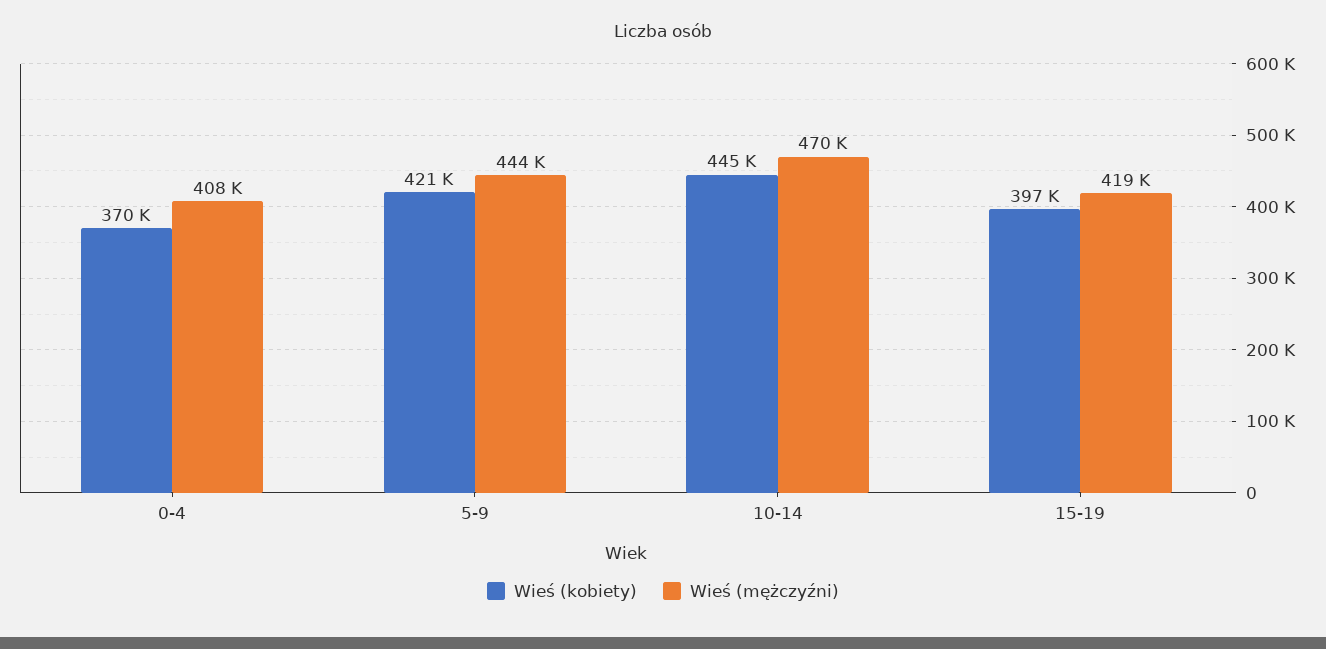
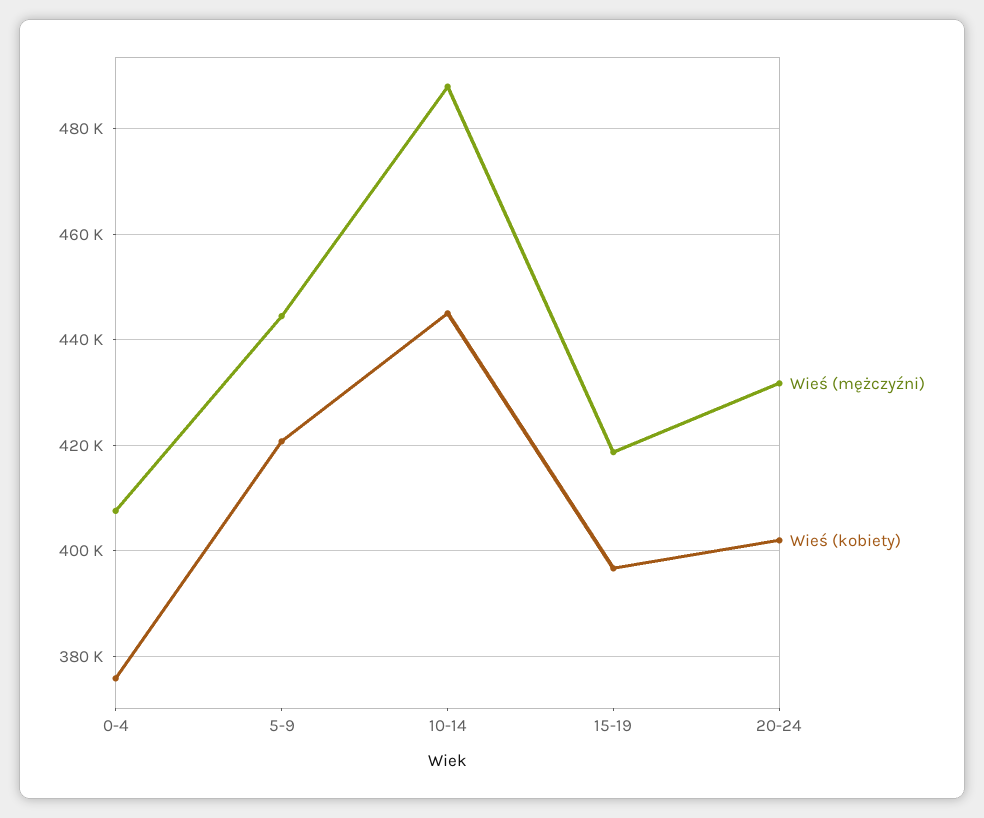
Wieś (kobiety), 0-4: 370000 -> 376000
Wieś (mężczyźni), 10-14: 470000 -> 488000
Wieś (mężczyźni), 20-24: none -> 432000
Wieś (kobiety), 20-24: none -> 402000

